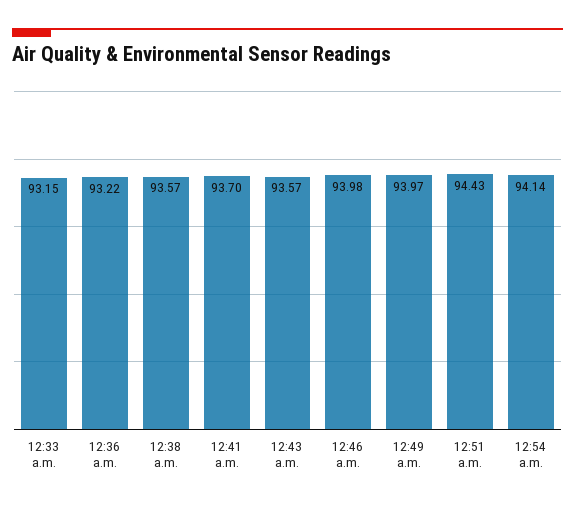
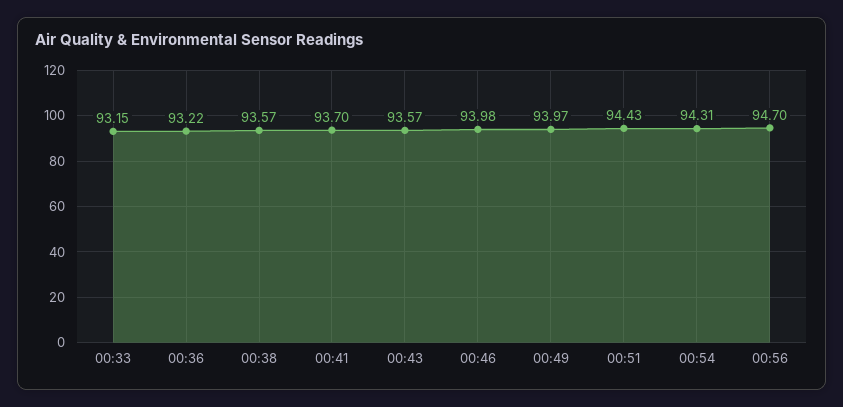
12:54 a.m.: 94.14 -> 94.31
00:56: none -> 94.7

